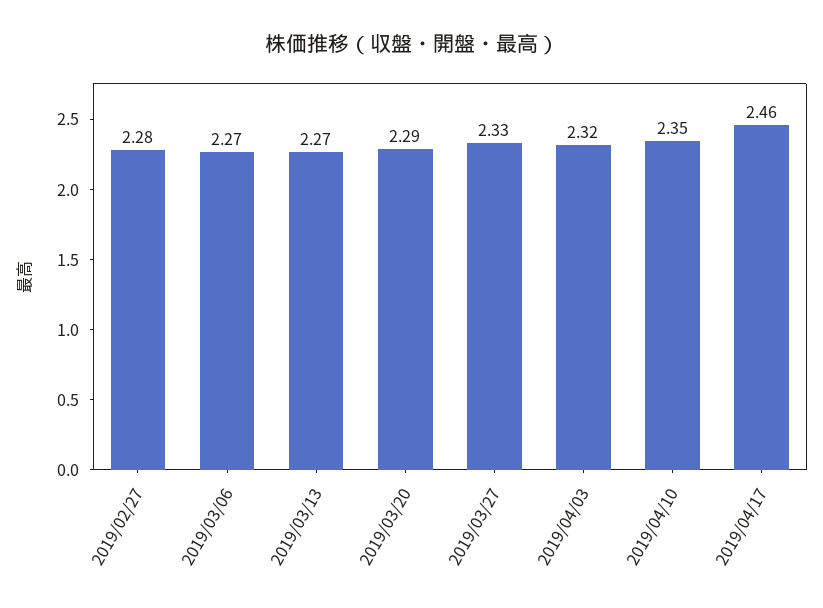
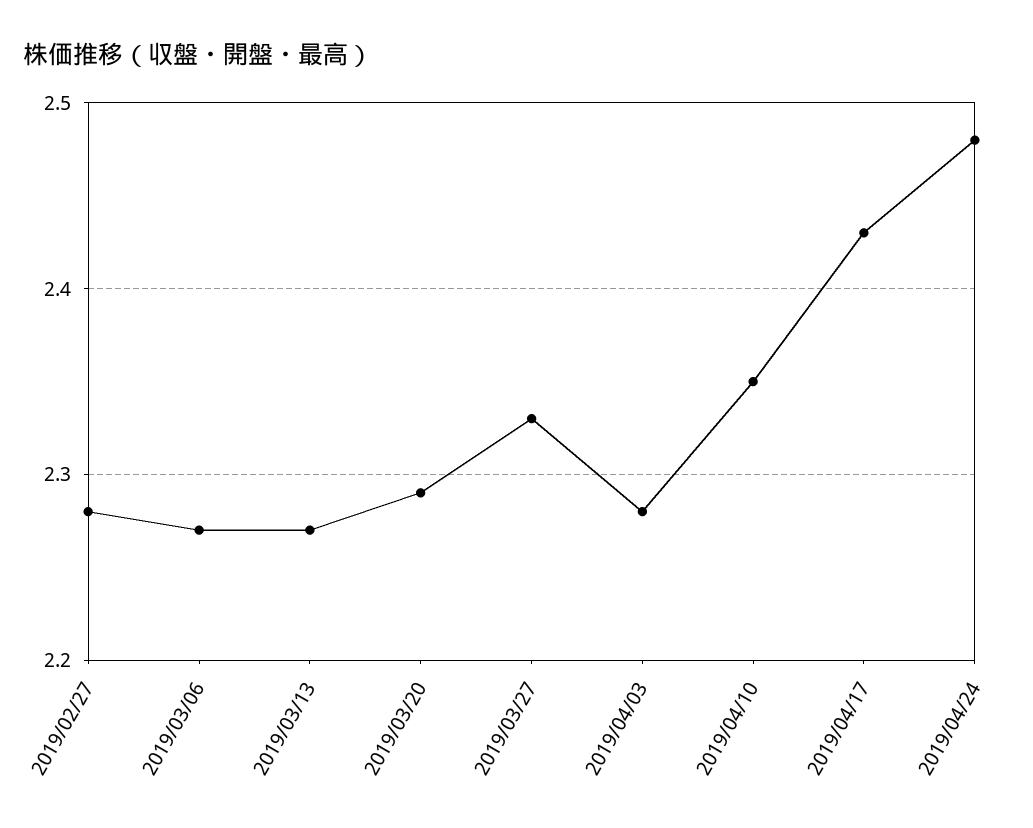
2019/04/03: 2.32 -> 2.28
2019/04/17: 2.46 -> 2.43
2019/04/24: none -> 2.48

